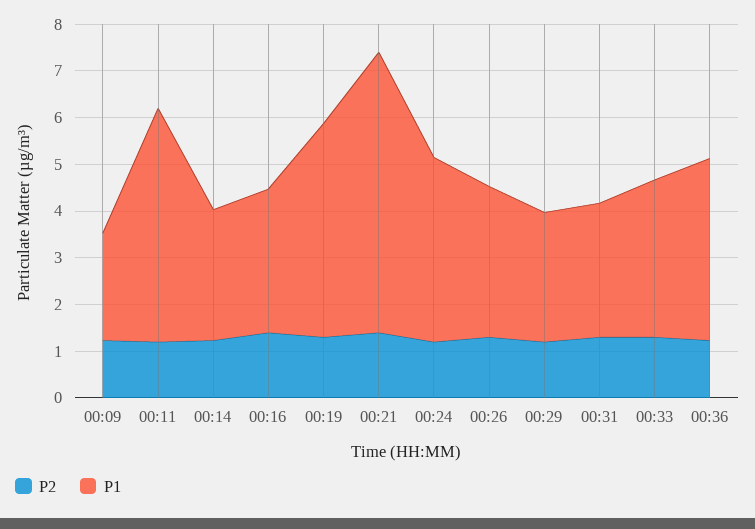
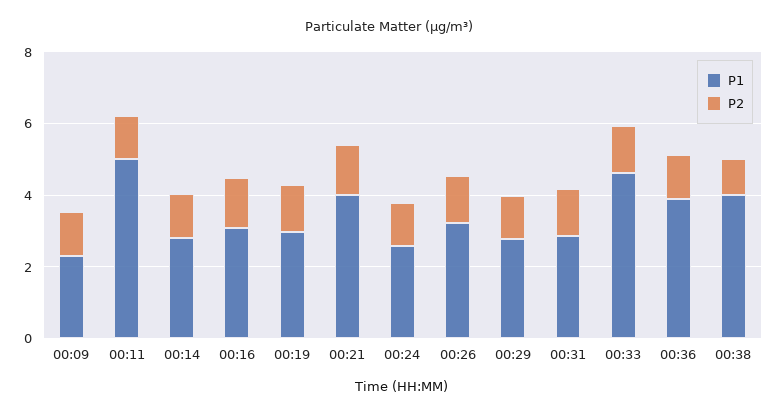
P1, 00:19: 4.6 -> 3
P1, 00:21: 6 -> 4
P1, 00:24: 4 -> 2.5
P1, 00:33: 3.4 -> 4.5
P1, 00:38: none -> 4
P2, 00:38: none -> 1

